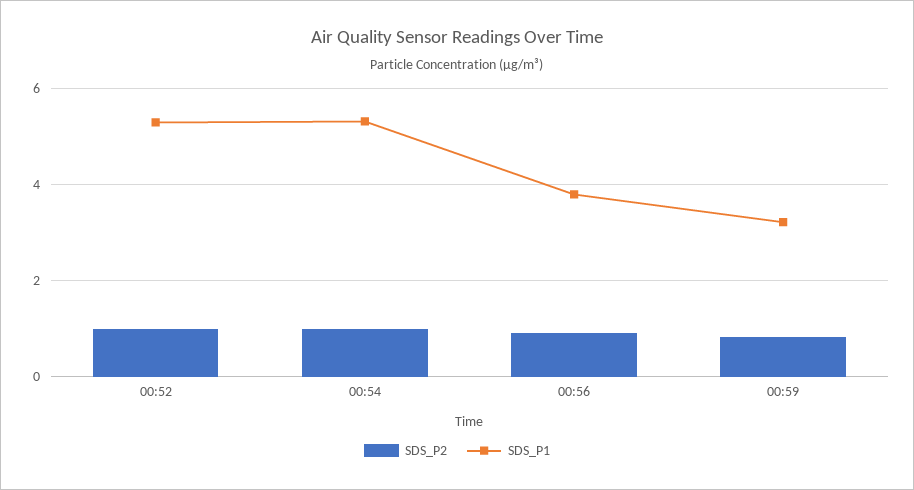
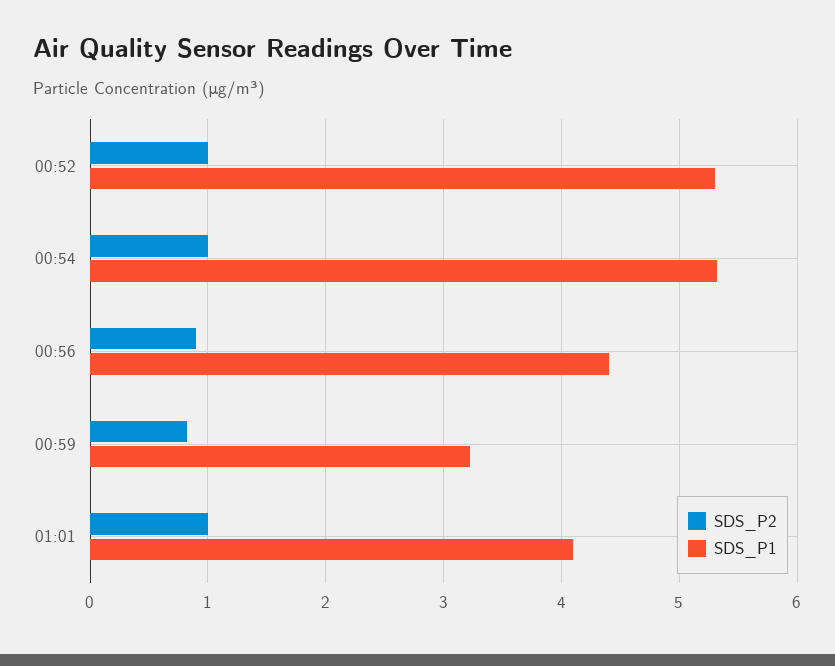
SDS_P1, 00:56: 3.8 -> 4.4
SDS_P2, 01:01: none -> 1
SDS_P1, 01:01: none -> 4.1

